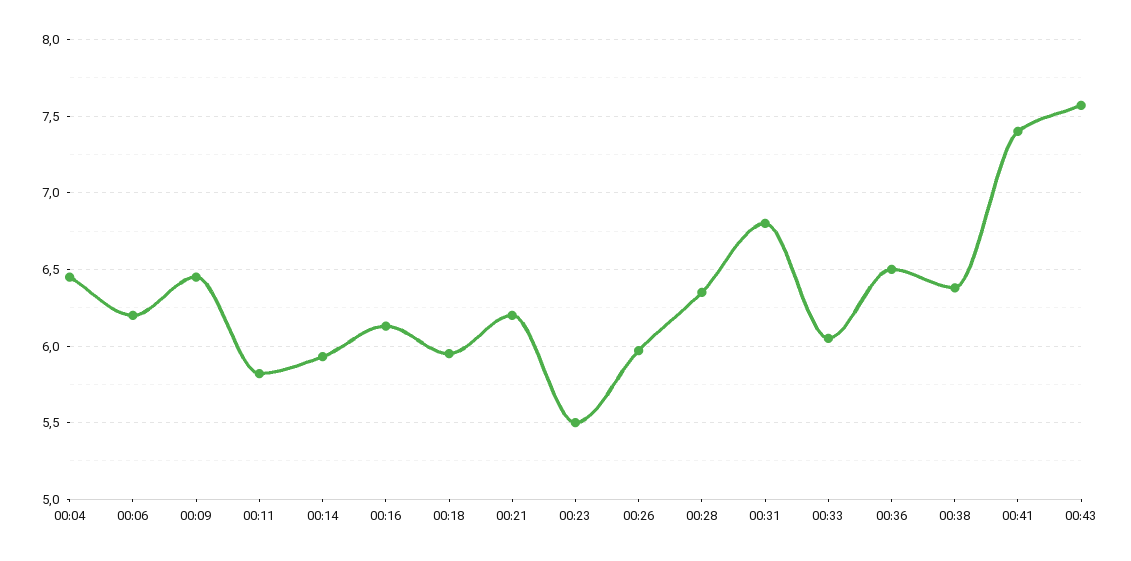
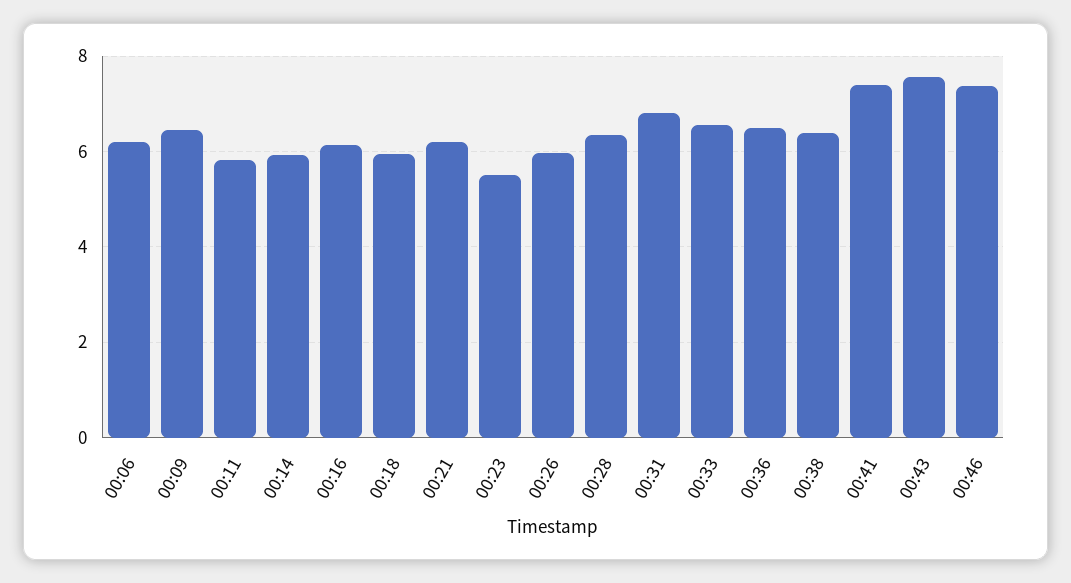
00:04: 6.45 -> none
00:33: 6.05 -> 6.6
00:46: none -> 7.4

